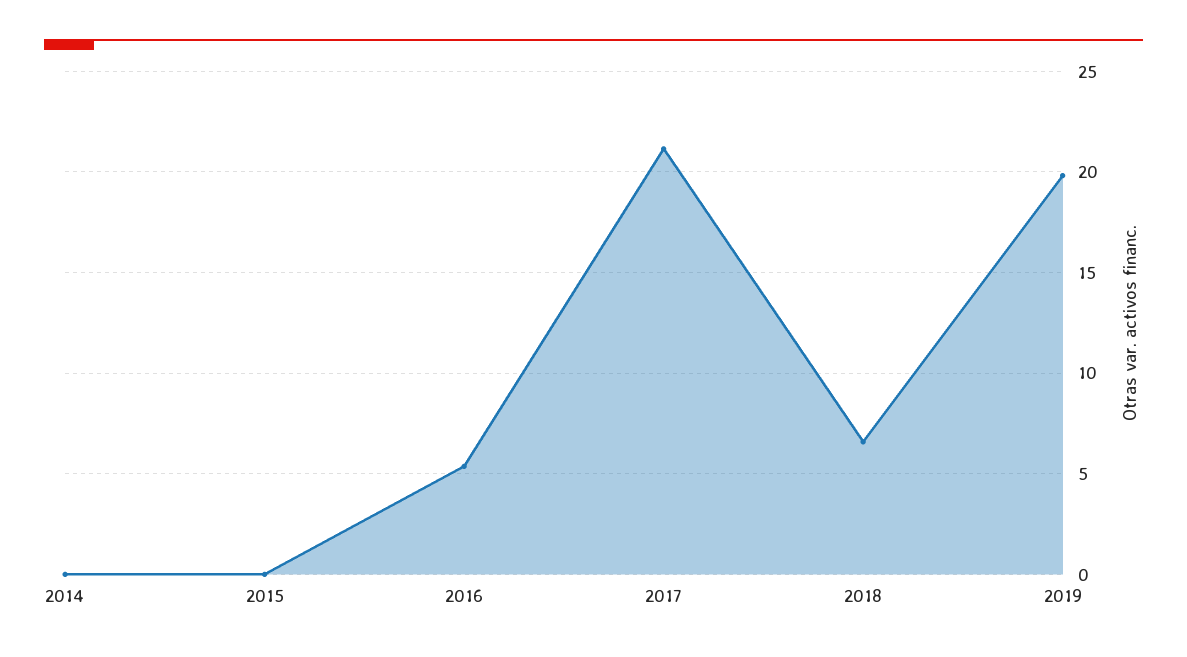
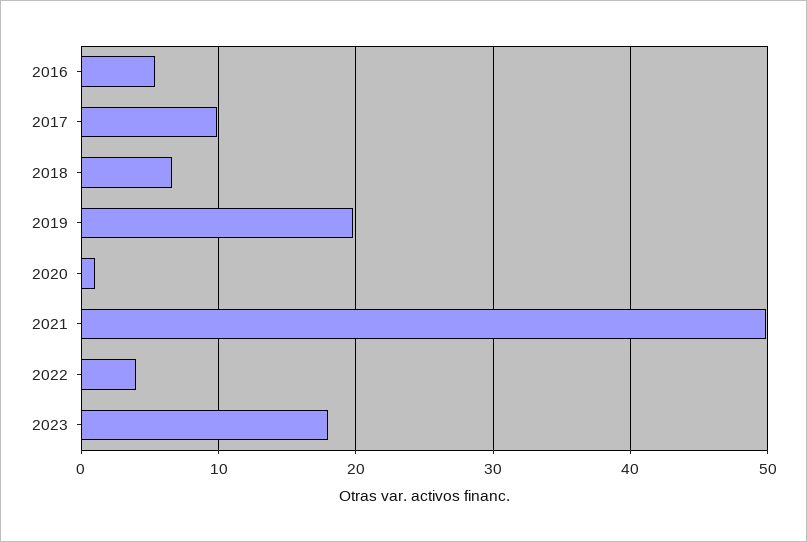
2014: 0 -> none
2015: 0 -> none
2017: 21 -> 10
2020: none -> 1
2021: none -> 50
2022: none -> 4
2023: none -> 18

